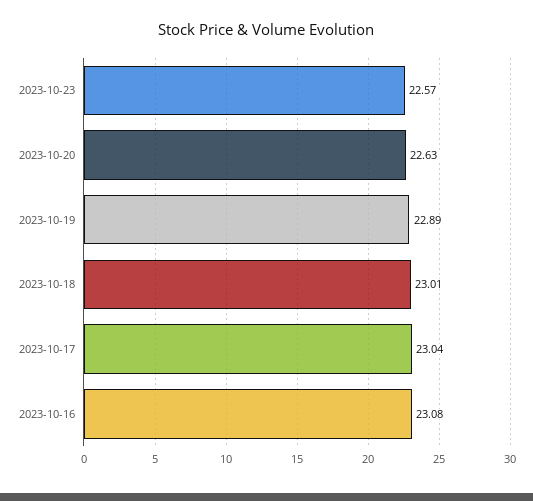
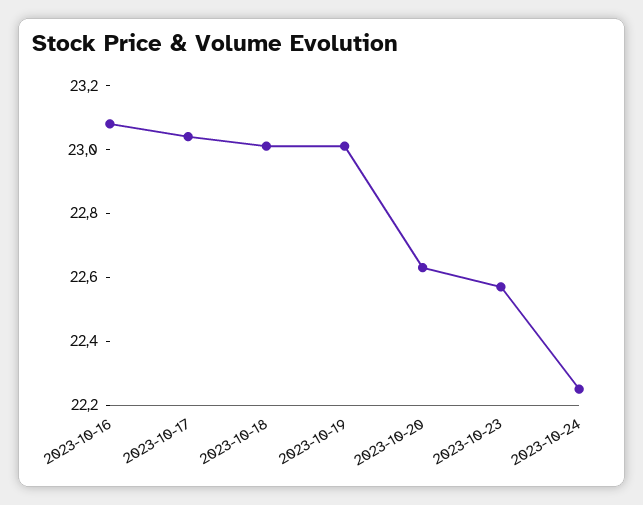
2023-10-19: 22.89 -> 23
2023-10-24: none -> 22.25

